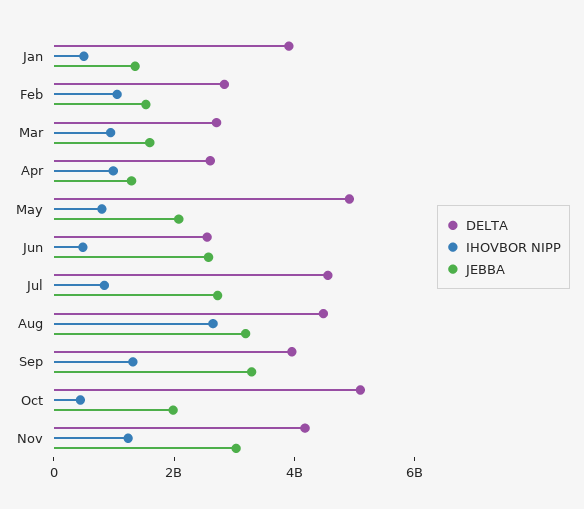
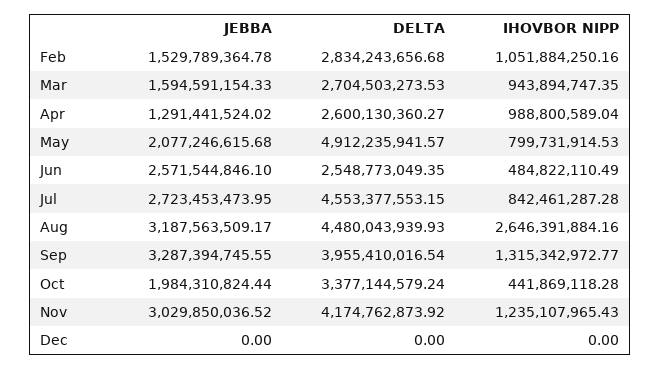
DELTA, Jan: 4000000000 -> none
IHOVBOR NIPP, Jan: 500000000 -> none
JEBBA, Jan: 1500000000 -> none
DELTA, Oct: 5000000000 -> 3377144579.24
JEBBA, Dec: none -> 0
DELTA, Dec: none -> 0
IHOVBOR NIPP, Dec: none -> 0

